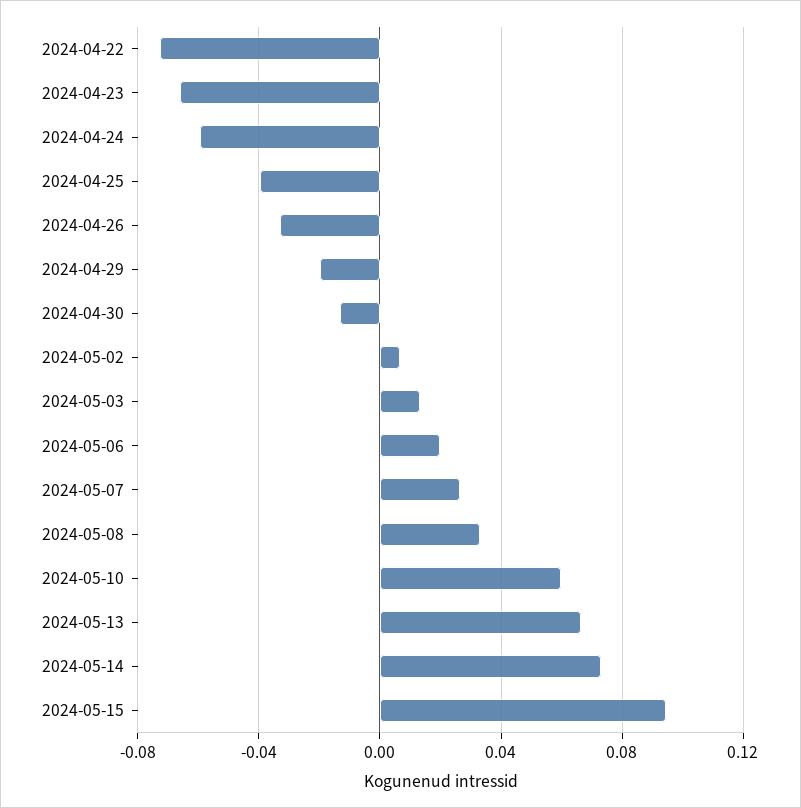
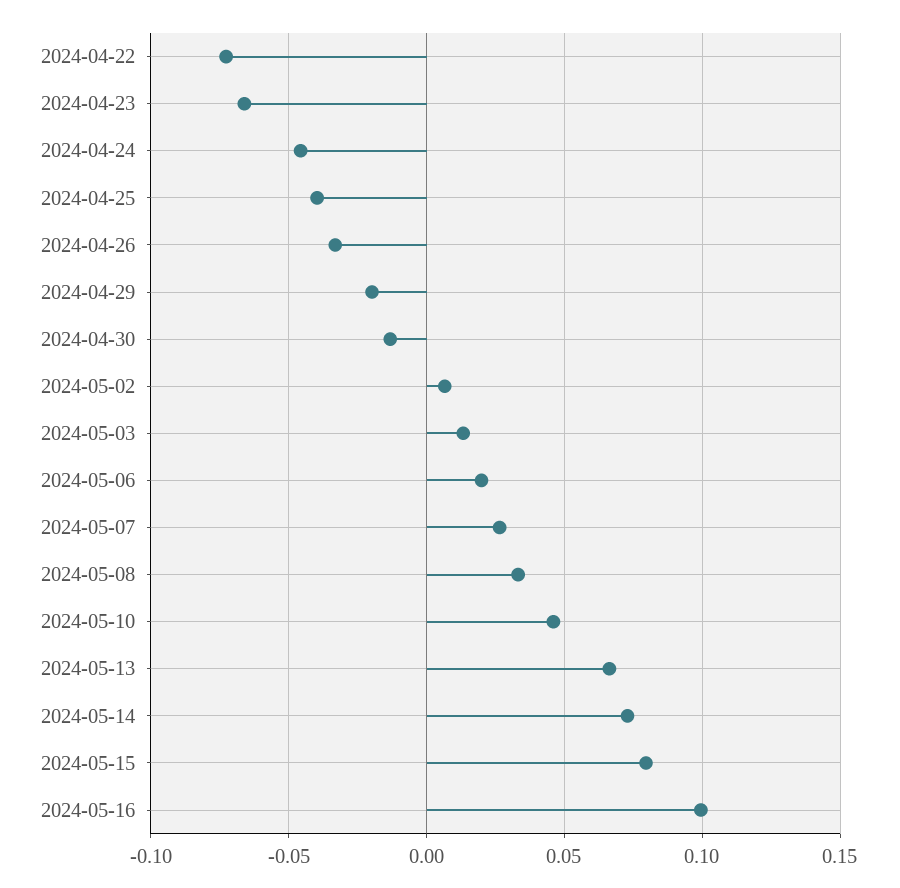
2024-04-24: -0.06 -> -0.045
2024-05-10: 0.06 -> 0.045
2024-05-15: 0.095 -> 0.08
2024-05-16: none -> 0.1

